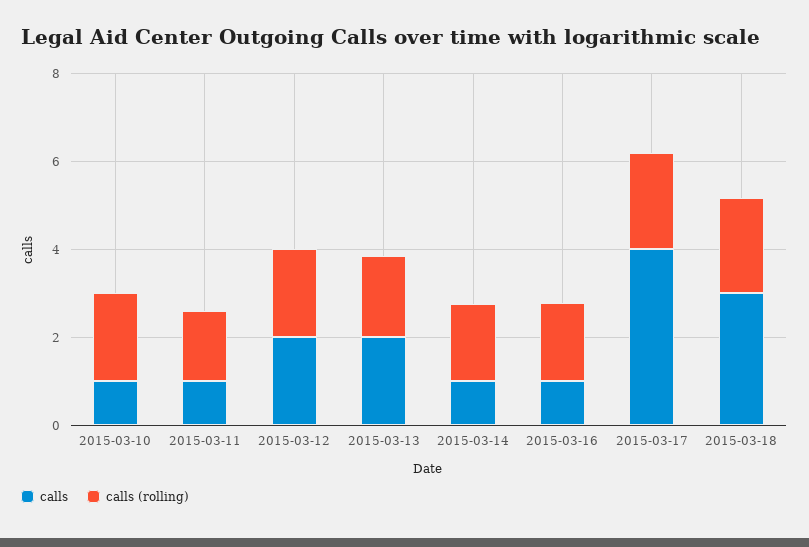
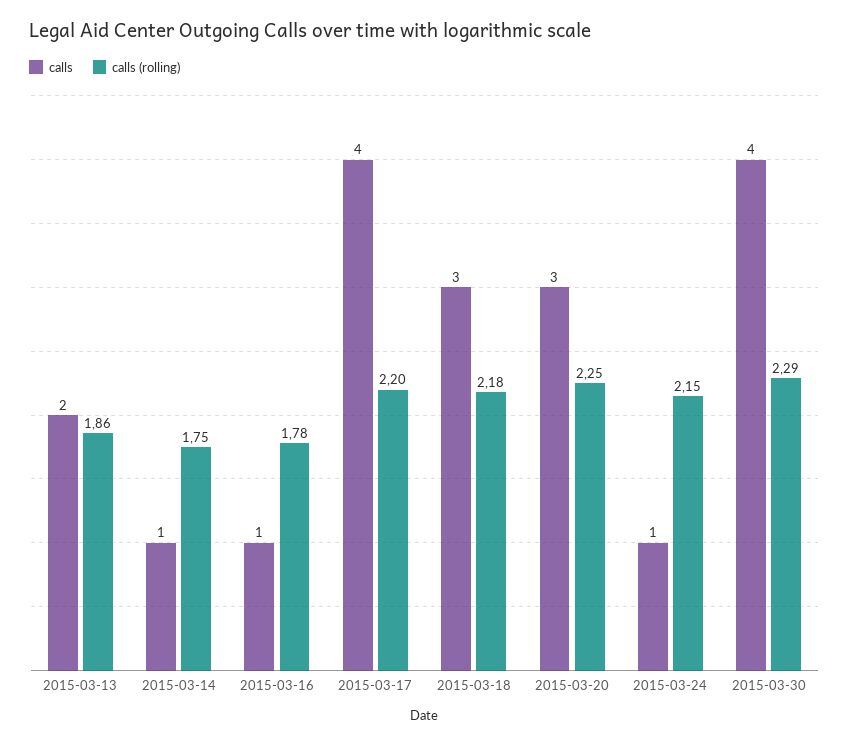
calls, 2015-03-10: 1 -> none
calls (rolling), 2015-03-10: 2 -> none
calls, 2015-03-11: 1 -> none
calls (rolling), 2015-03-11: 1.5 -> none
calls, 2015-03-12: 2 -> none
calls (rolling), 2015-03-12: 2 -> none
calls, 2015-03-20: none -> 3
calls (rolling), 2015-03-20: none -> 2.25
calls, 2015-03-24: none -> 1
calls (rolling), 2015-03-24: none -> 2.15
calls, 2015-03-30: none -> 4
calls (rolling), 2015-03-30: none -> 2.29

